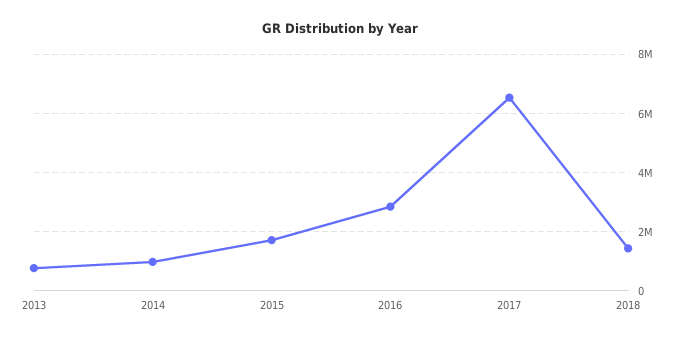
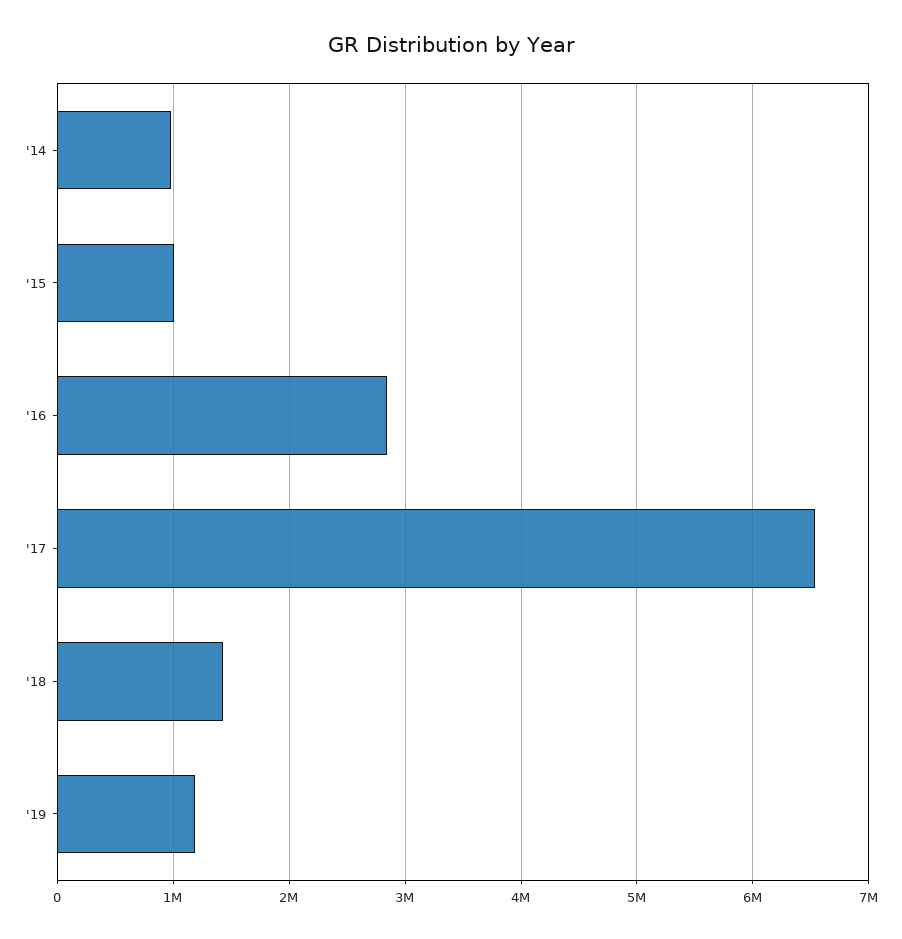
2013: 750000 -> none
2015: 1750000 -> 1000000
'19: none -> 1200000

